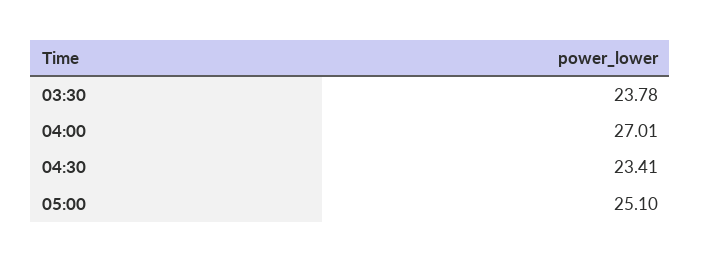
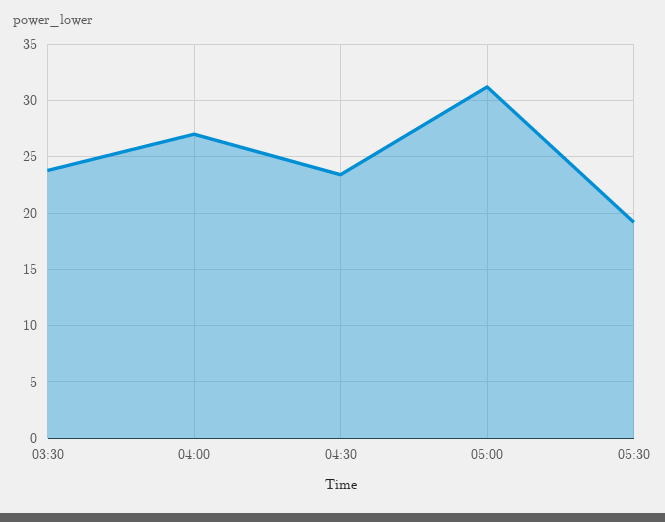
05:00: 25.1 -> 31
05:30: none -> 19

